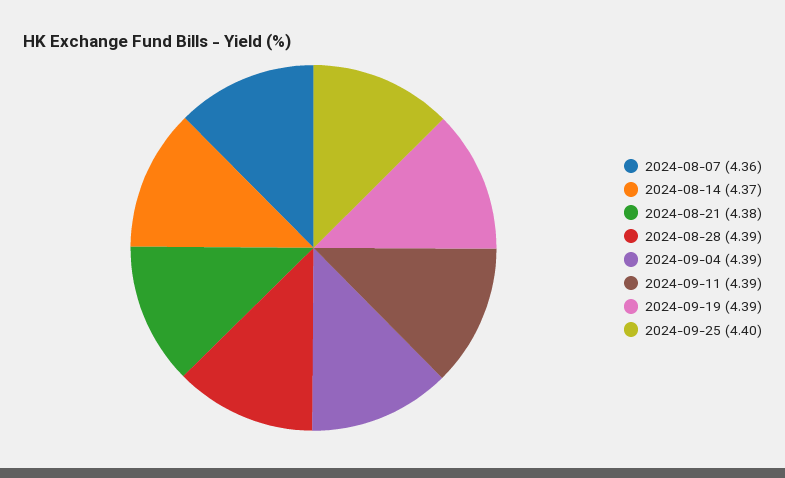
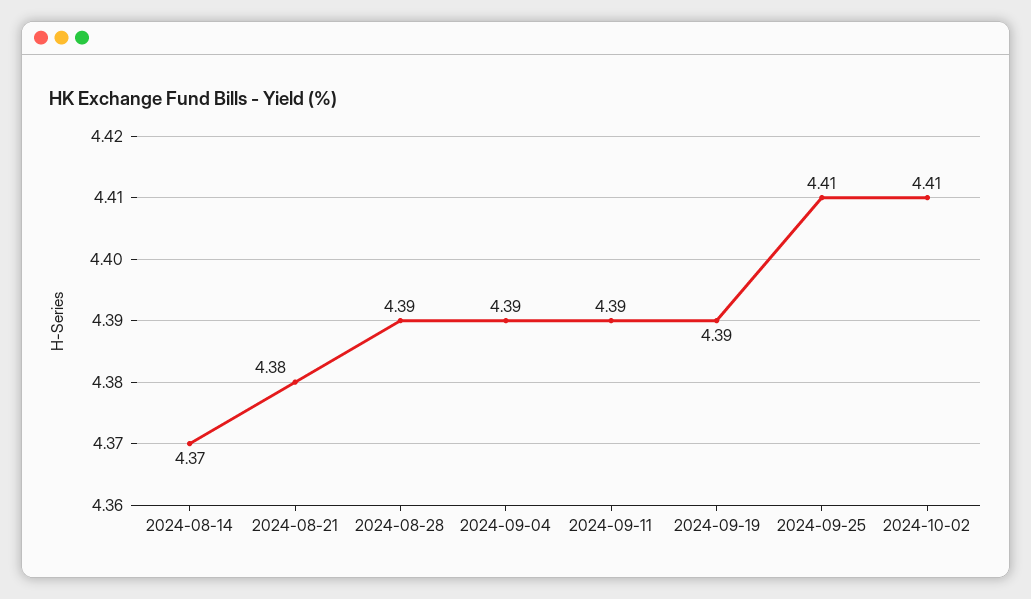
2024-08-07: 4.36 -> none
2024-09-25: 4.4 -> 4.41
2024-10-02: none -> 4.41

